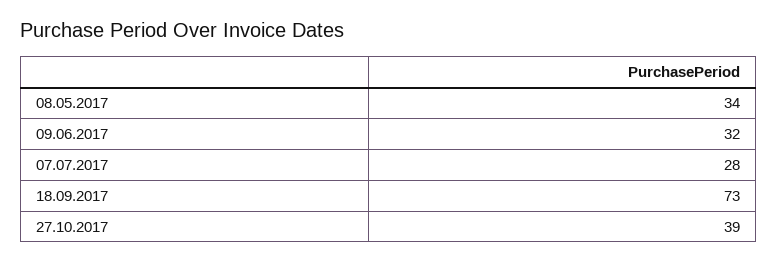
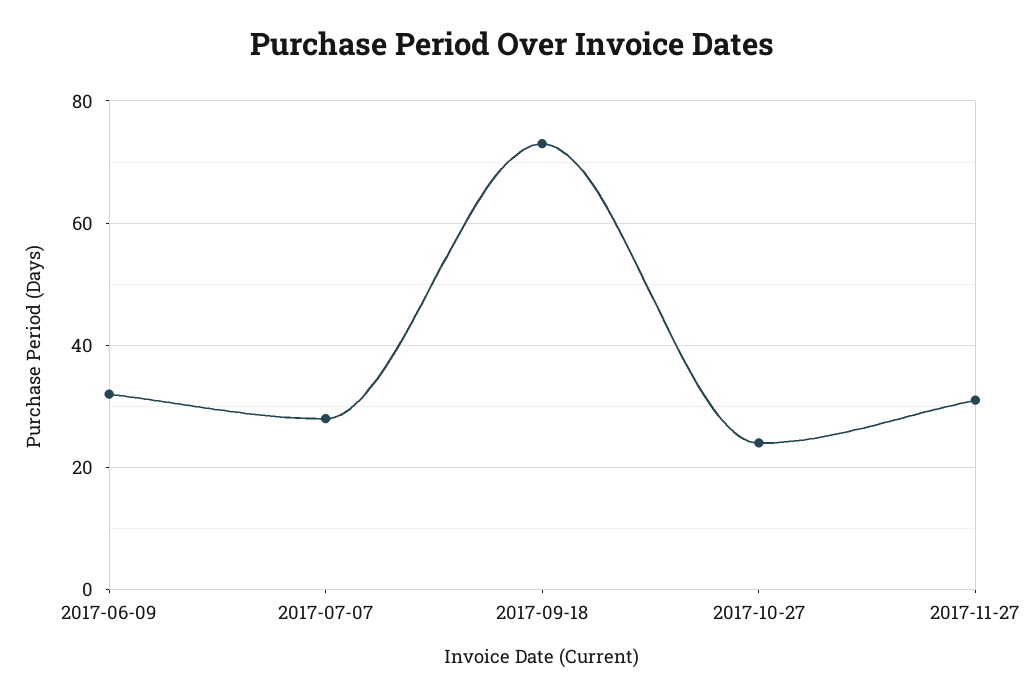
08.05.2017: 34 -> none
27.10.2017: 39 -> 25
2017-11-27: none -> 30

